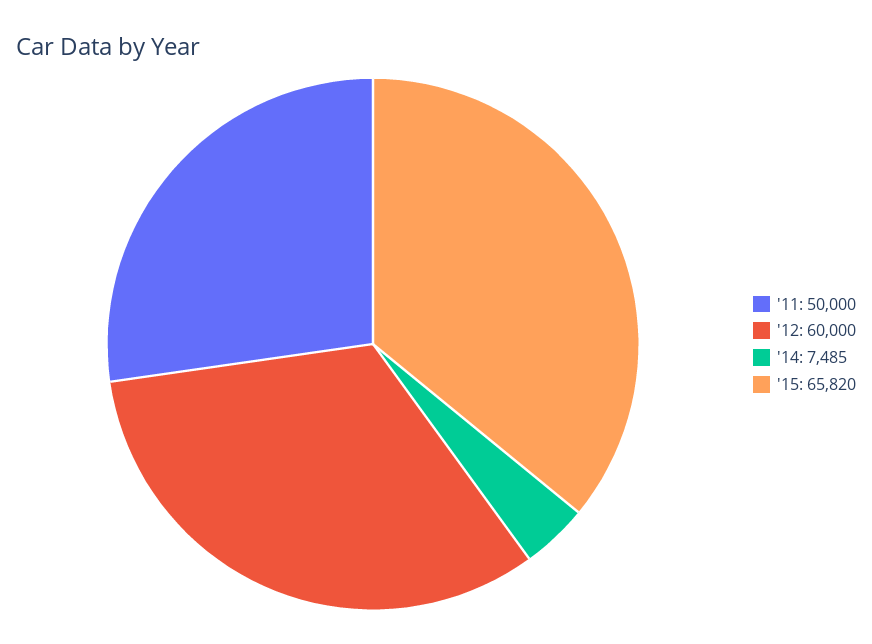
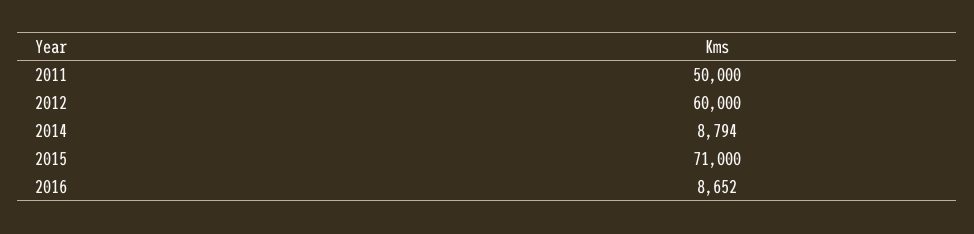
'14: 7485 -> 8794
'15: 65820 -> 71000
2016: none -> 8652

